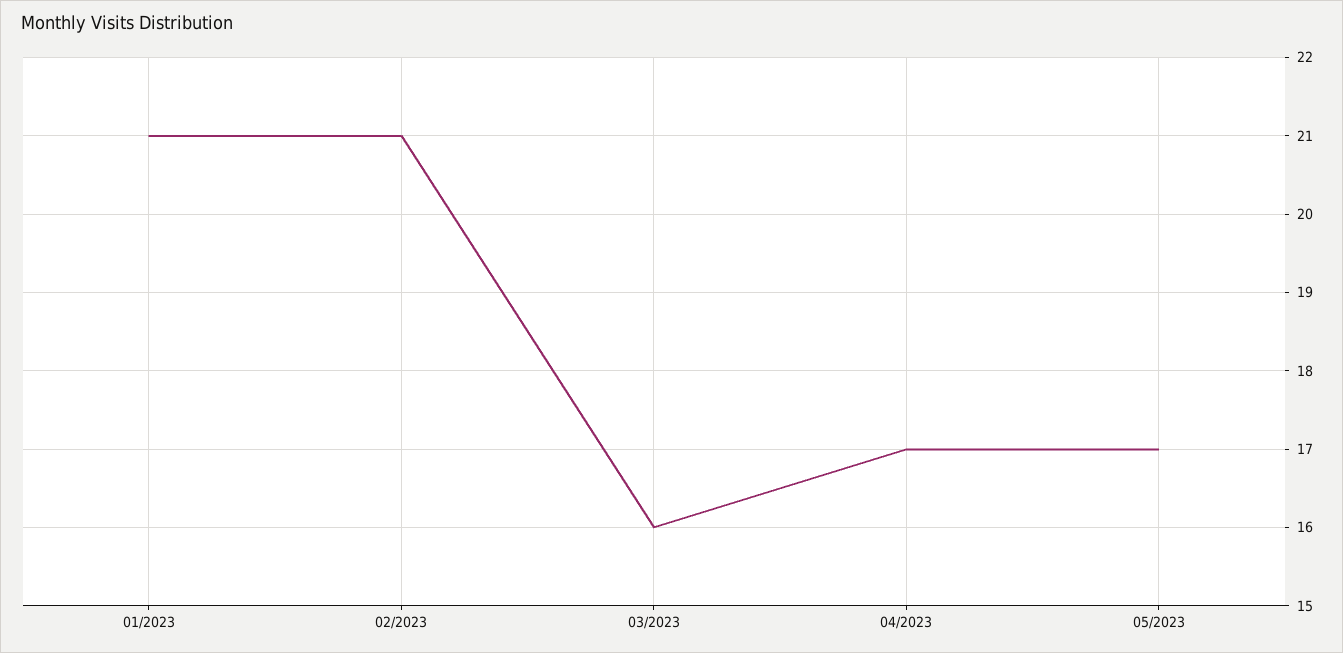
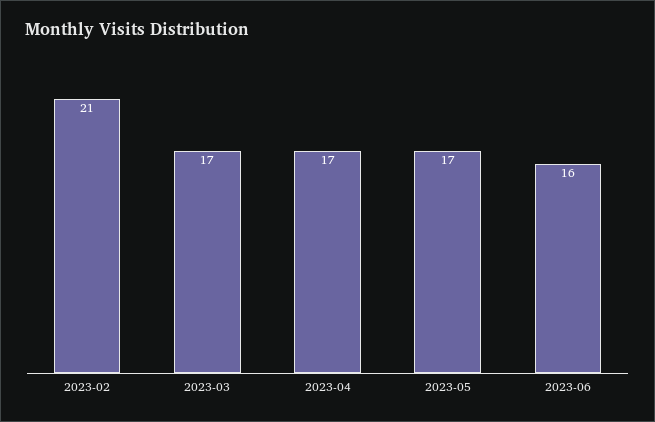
01/2023: 21 -> none
03/2023: 16 -> 17
2023-06: none -> 16

